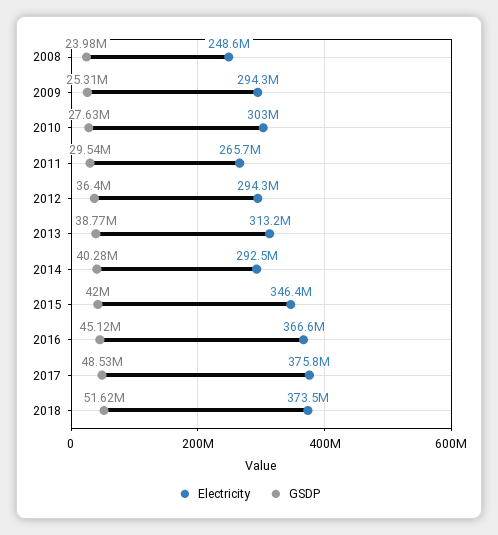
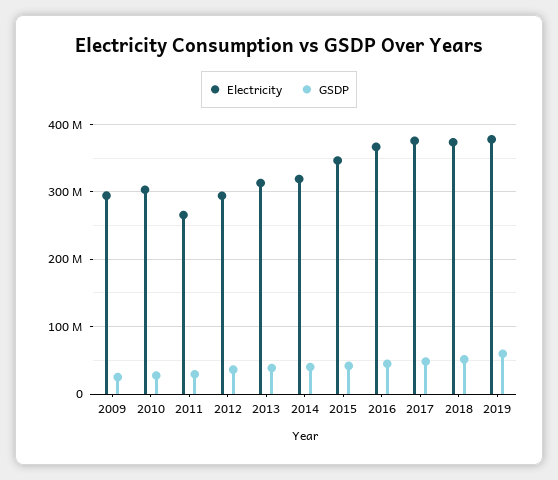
Electricity, 2008: 248600000 -> none
GSDP, 2008: 23980000 -> none
Electricity, 2014: 292500000 -> 320000000
Electricity, 2019: none -> 380000000
GSDP, 2019: none -> 60000000

